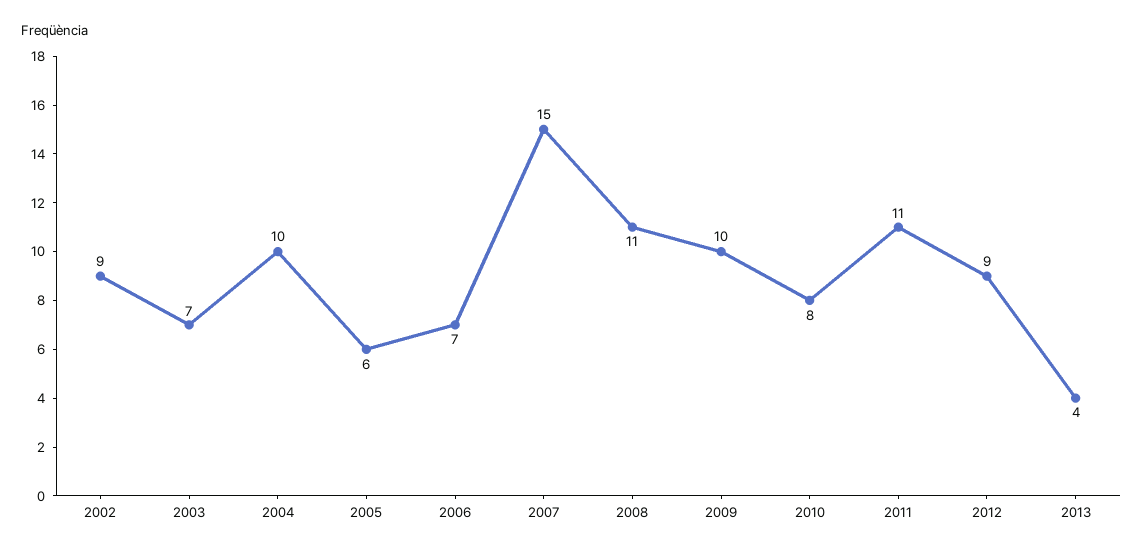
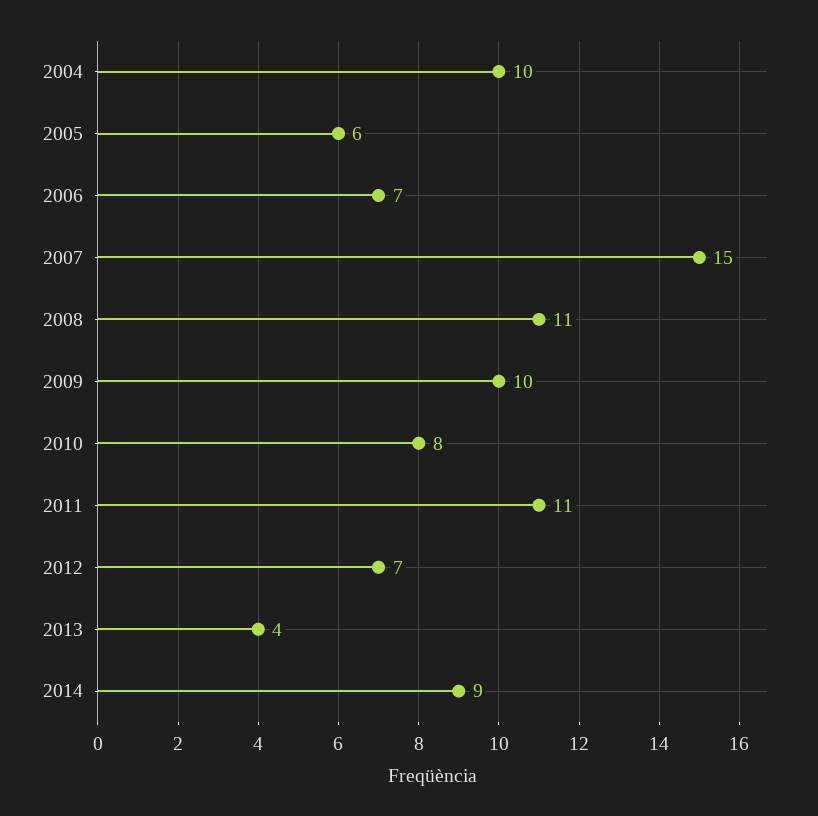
2002: 9 -> none
2003: 7 -> none
2012: 9 -> 7
2014: none -> 9

